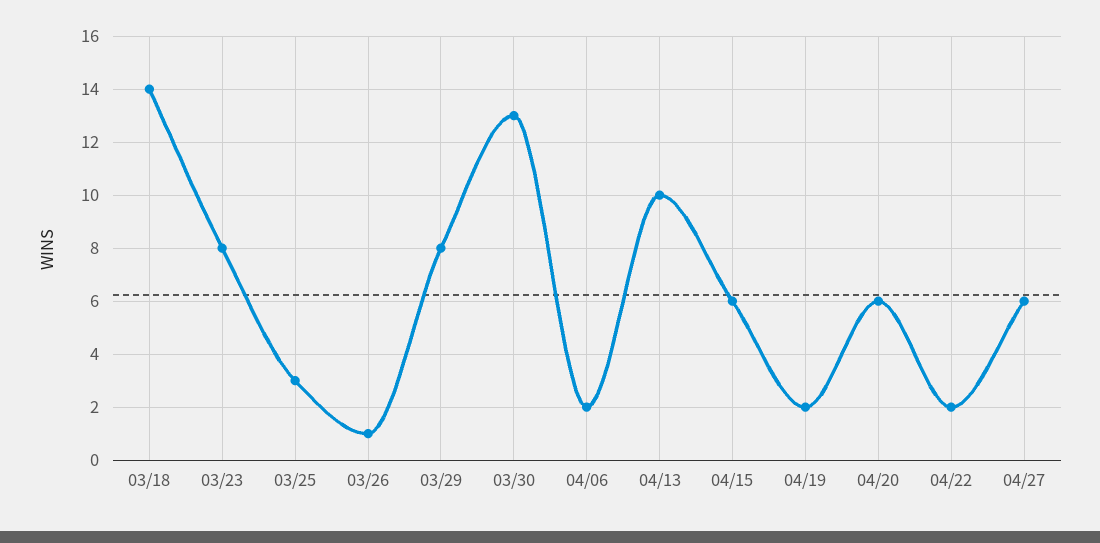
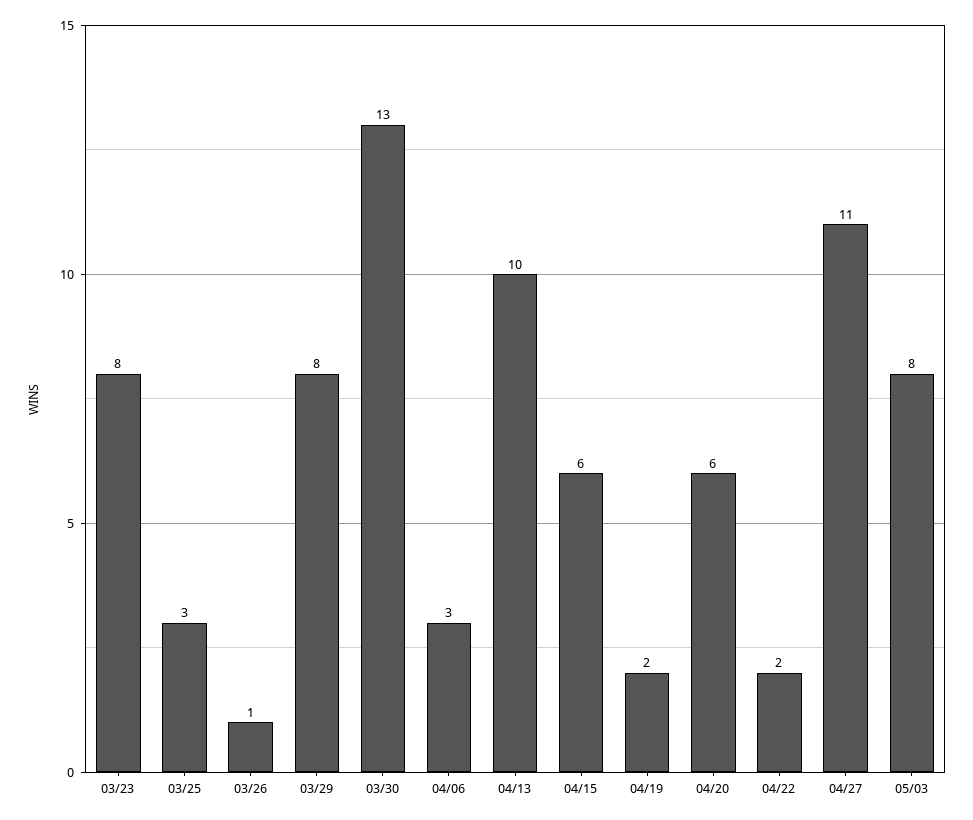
03/18: 14 -> none
04/06: 2 -> 3
04/27: 6 -> 11
05/03: none -> 8

